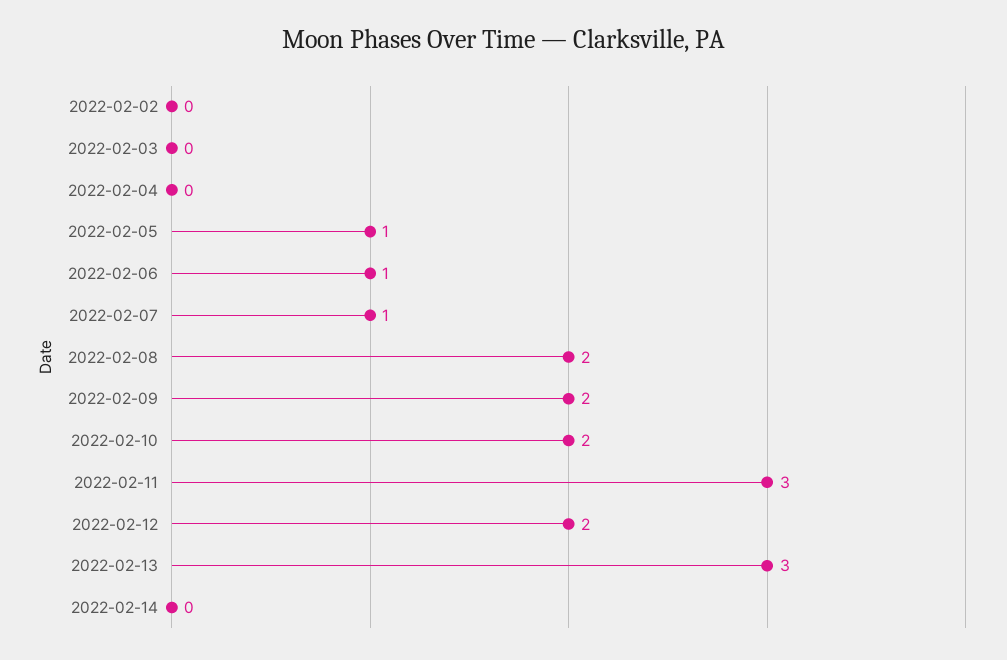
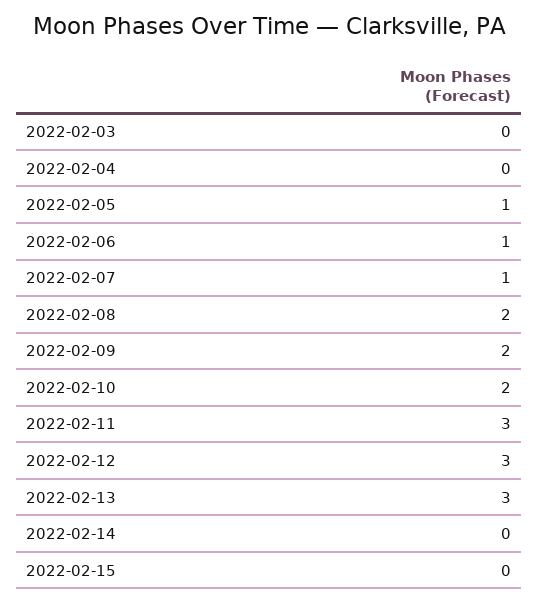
2022-02-02: 0 -> none
2022-02-12: 2 -> 3
2022-02-15: none -> 0

